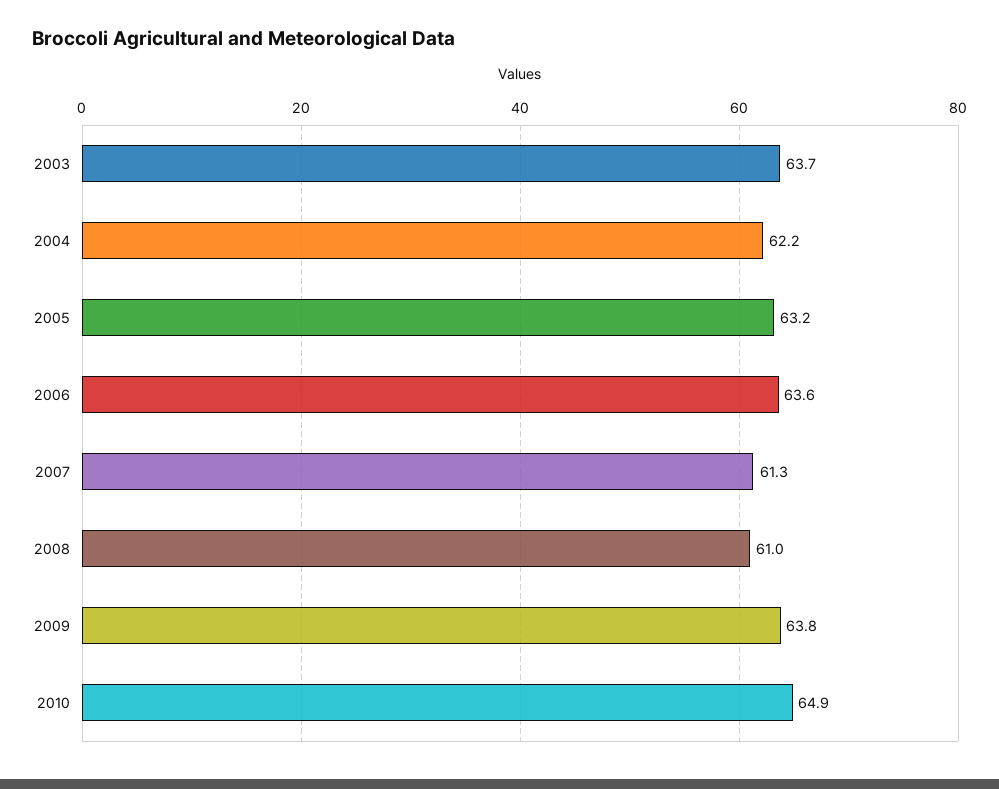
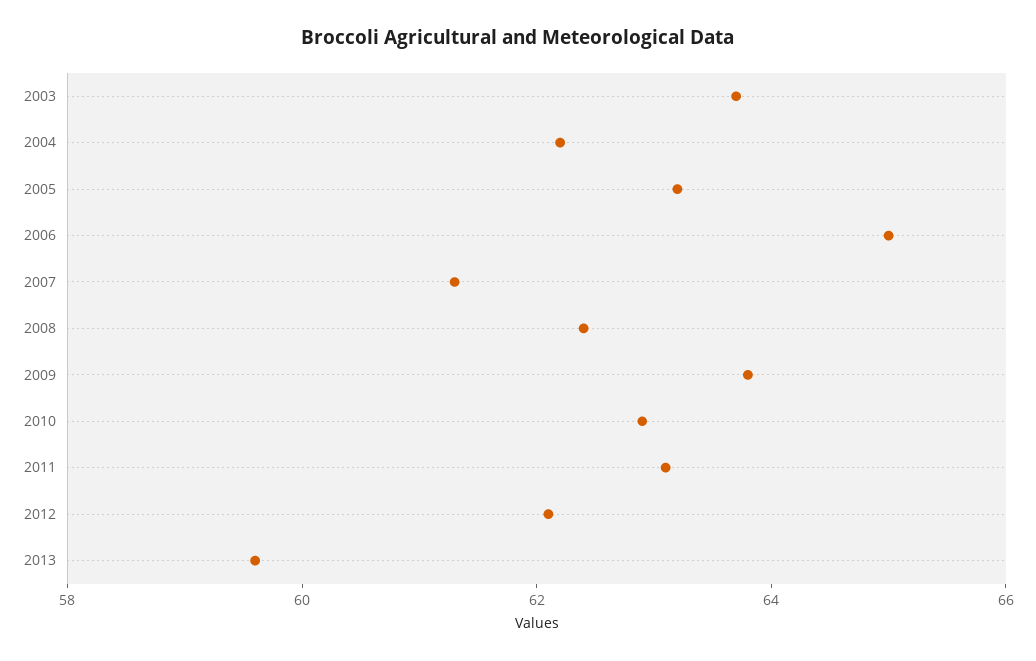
2006: 63.6 -> 65
2008: 61 -> 62.5
2010: 64.9 -> 63
2011: none -> 63
2012: none -> 62
2013: none -> 59.5

